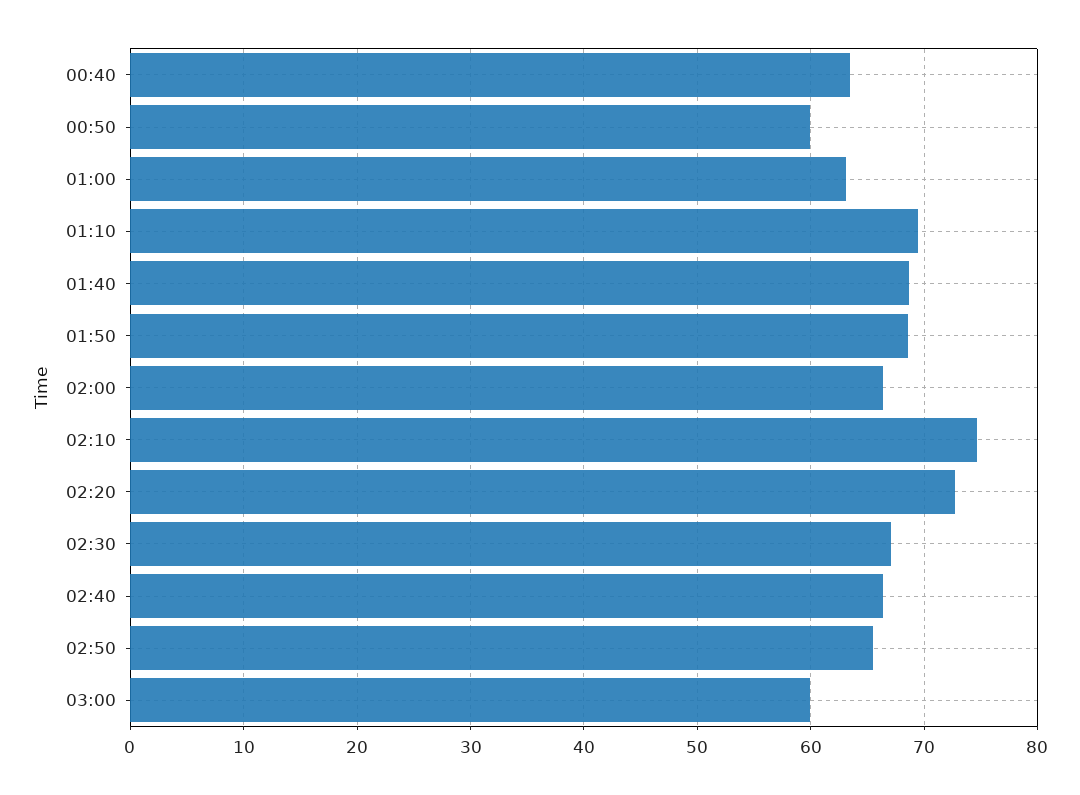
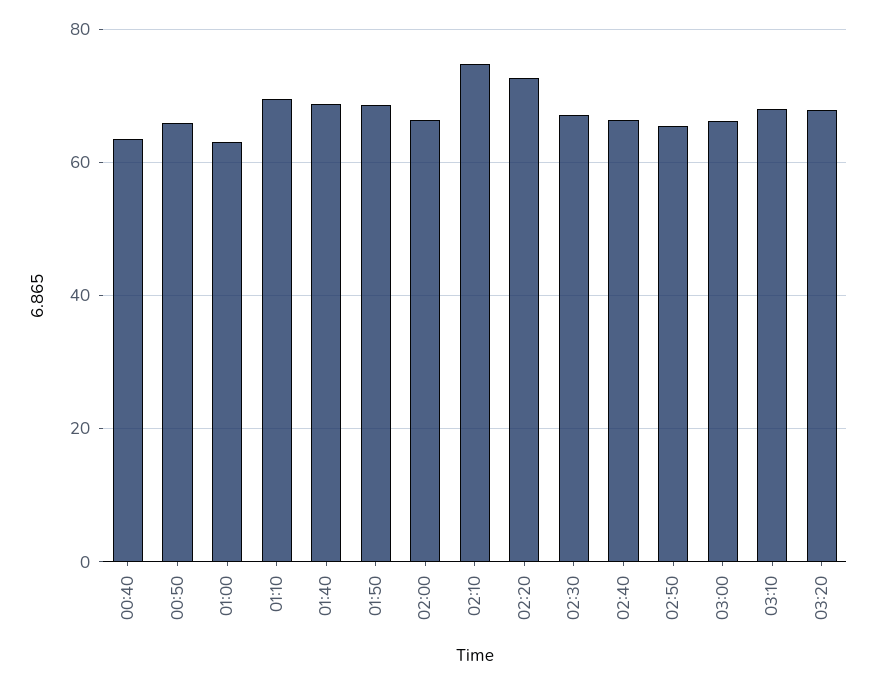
00:50: 60 -> 66
03:00: 60 -> 66
03:10: none -> 68
03:20: none -> 68

